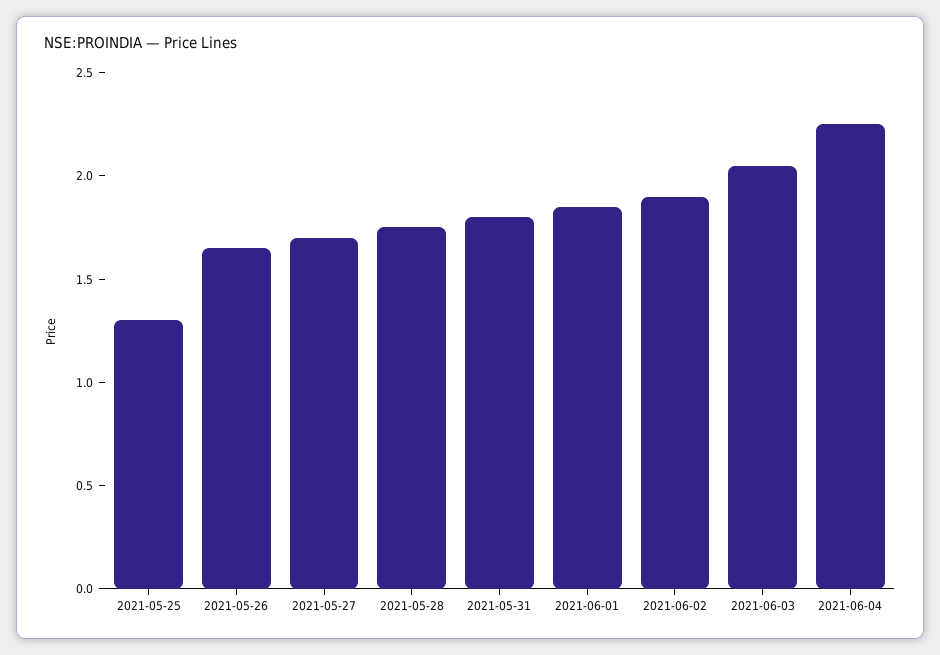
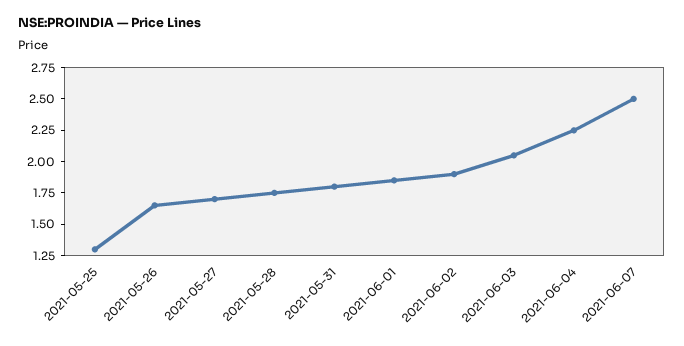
2021-06-07: none -> 2.5

